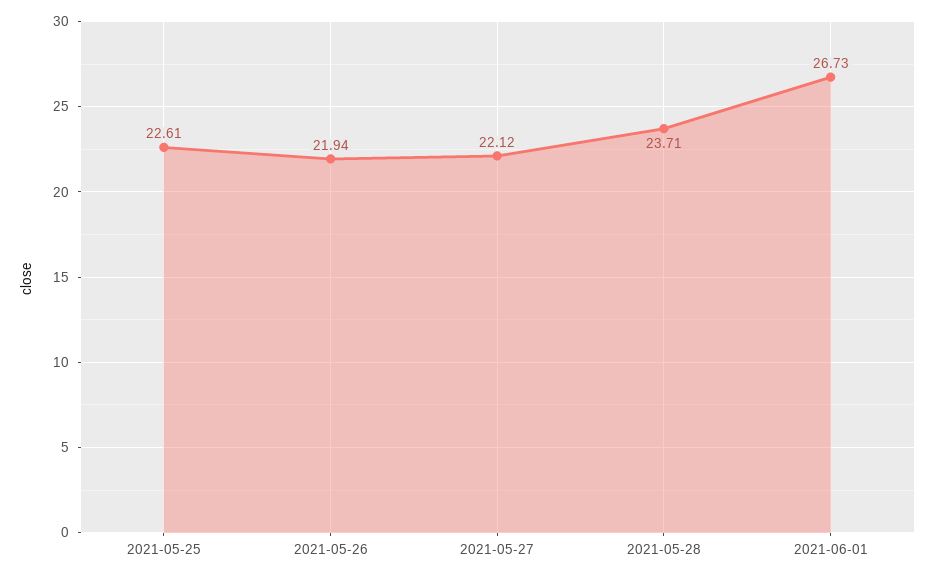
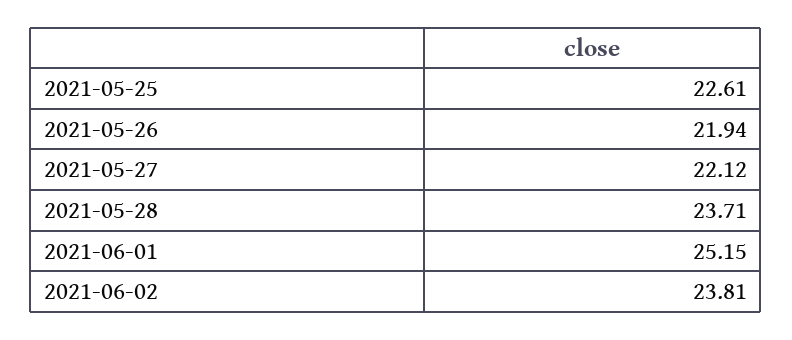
2021-06-01: 26.73 -> 25.15
2021-06-02: none -> 23.81

